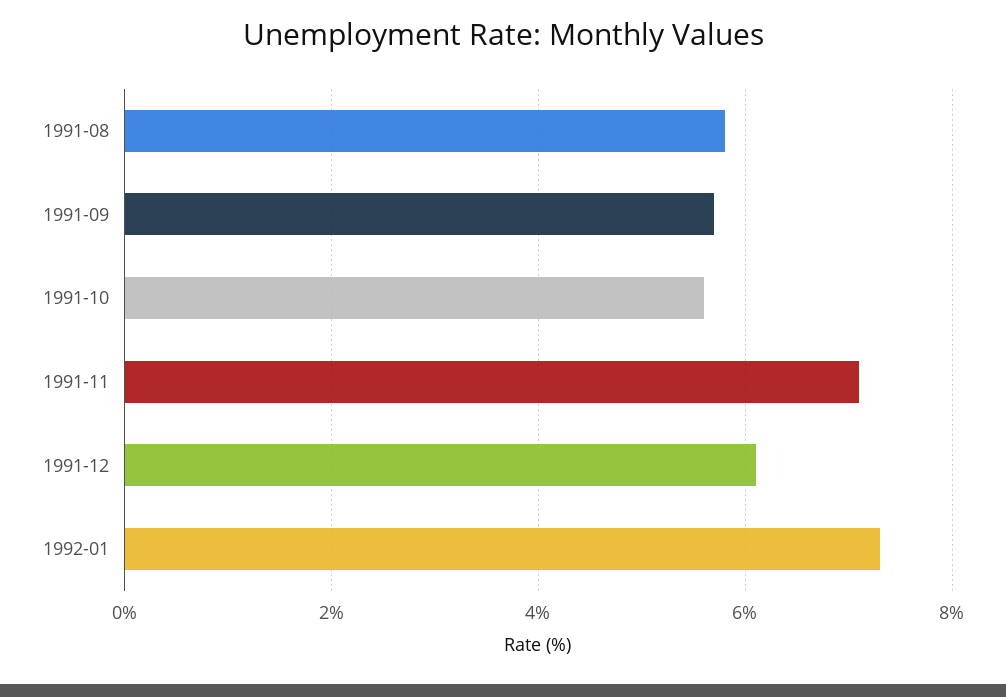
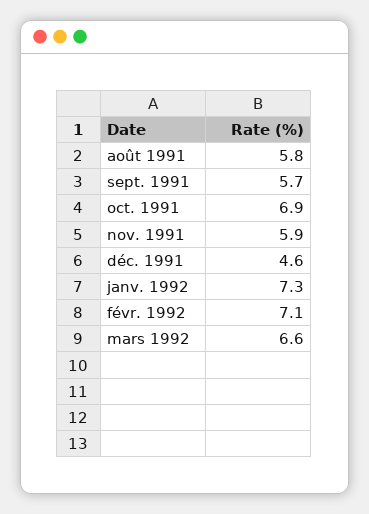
1991-10: 5.5 -> 6.9
1991-11: 7 -> 5.9
1991-12: 6 -> 4.6
févr. 1992: none -> 7.1
mars 1992: none -> 6.6

